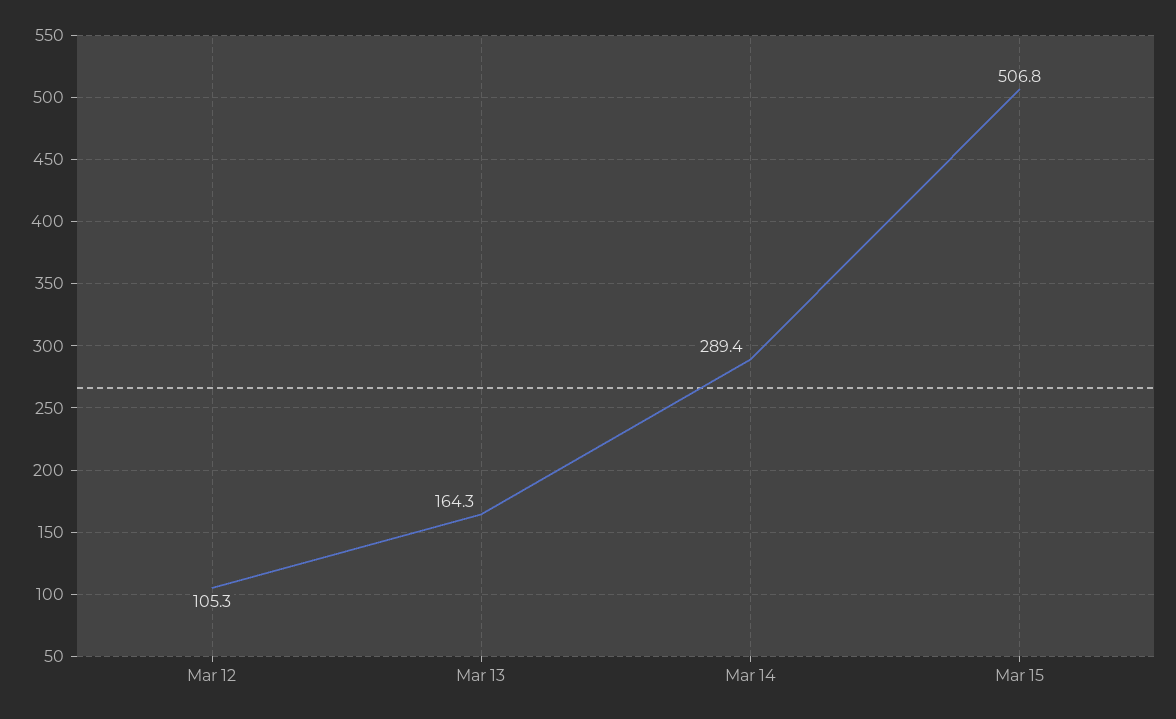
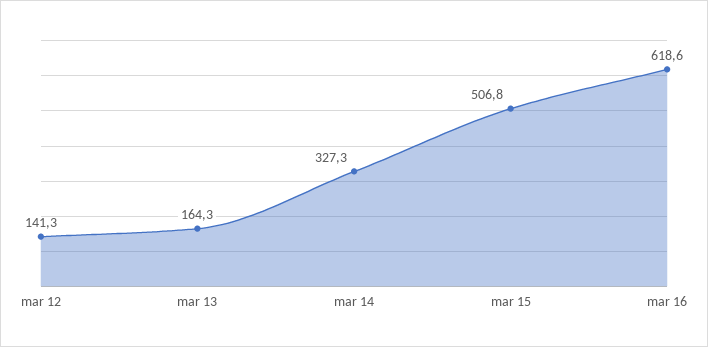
Mar 12: 105.3 -> 141.3
Mar 14: 289.4 -> 327.3
mar 16: none -> 618.6

